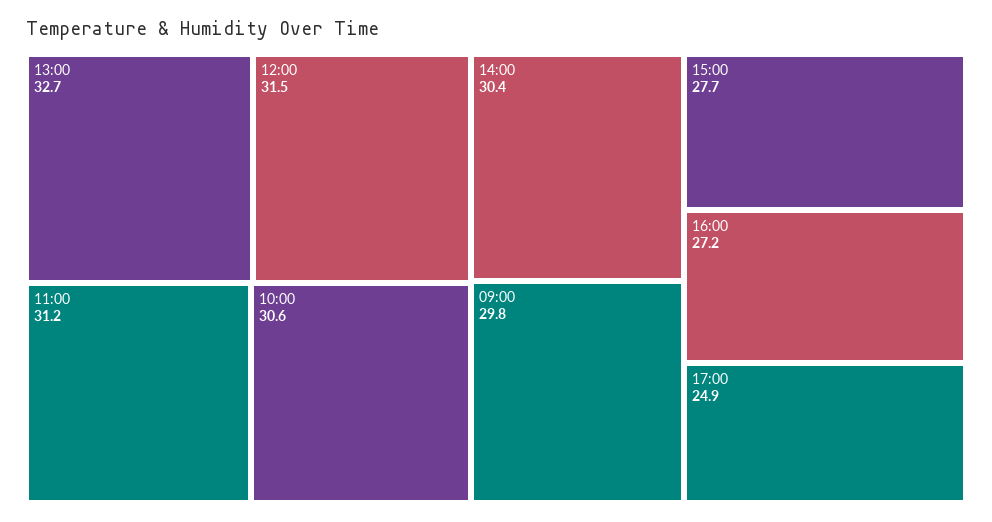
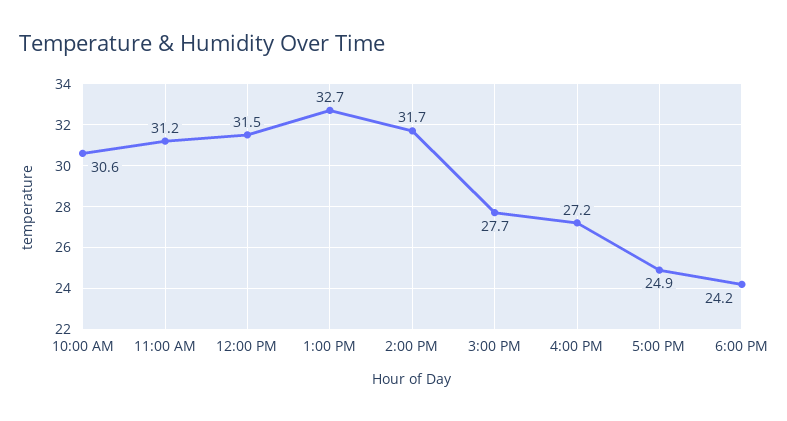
14:00: 30.4 -> 31.7
09:00: 29.8 -> none
6:00 PM: none -> 24.2

